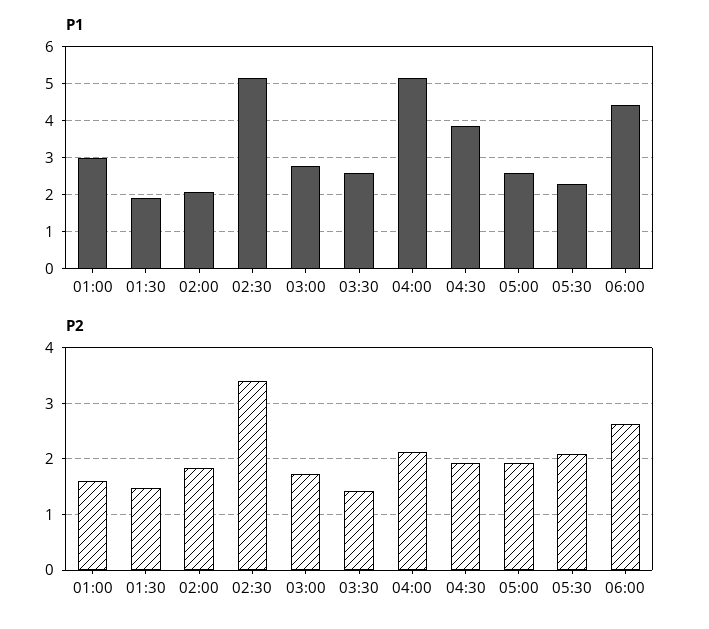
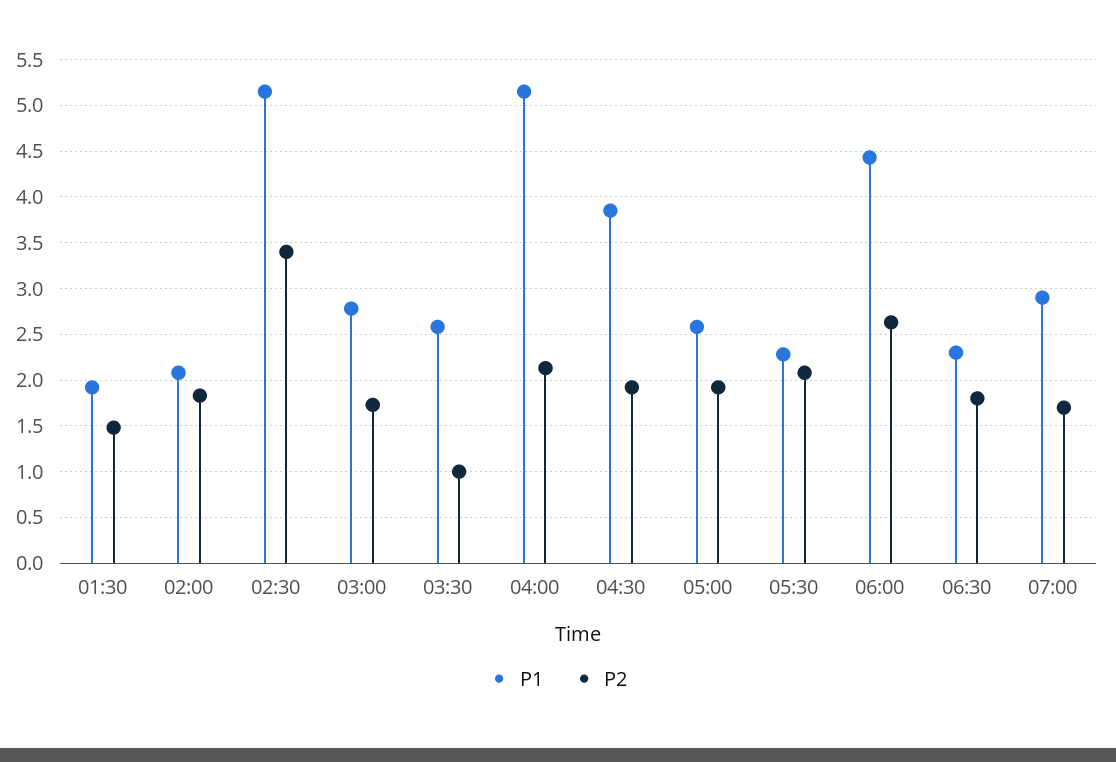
P1, 01:00: 3 -> none
P2, 01:00: 1.6 -> none
P2, 03:30: 1.4 -> 1
P1, 06:30: none -> 2.3
P2, 06:30: none -> 1.8
P1, 07:00: none -> 2.9
P2, 07:00: none -> 1.7

